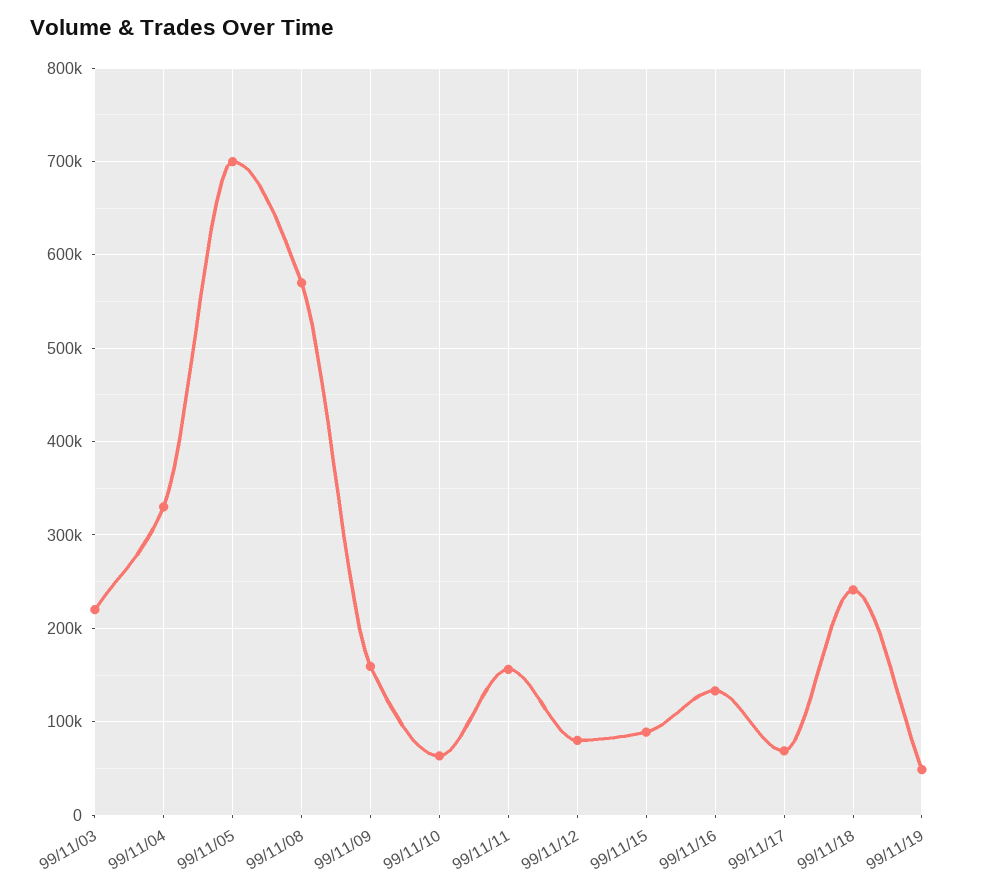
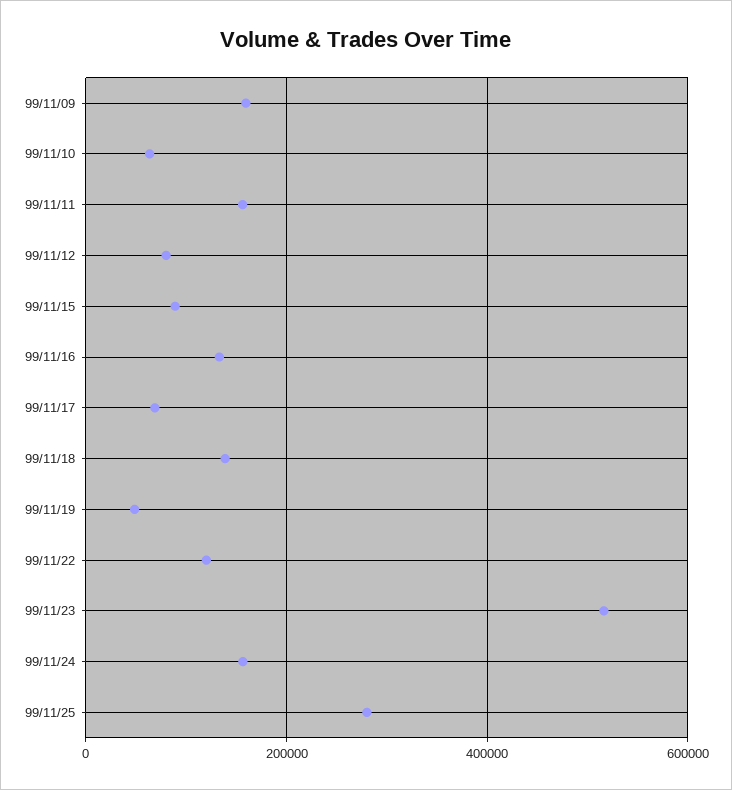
99/11/03: 220000 -> none
99/11/04: 330000 -> none
99/11/05: 700000 -> none
99/11/08: 570000 -> none
99/11/18: 240000 -> 140000
99/11/22: none -> 120000
99/11/23: none -> 520000
99/11/24: none -> 160000
99/11/25: none -> 280000

